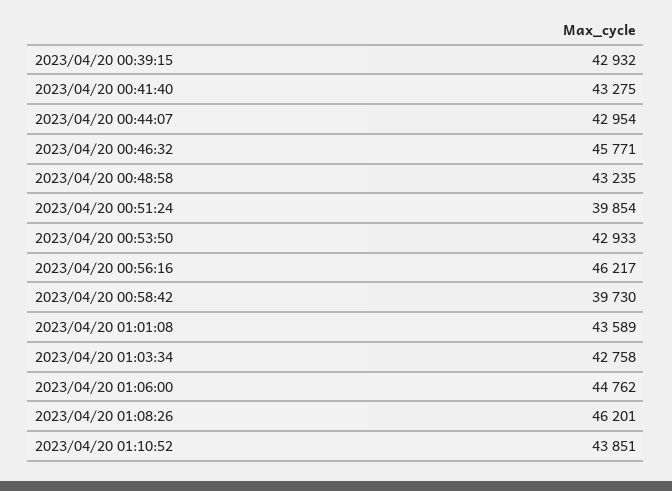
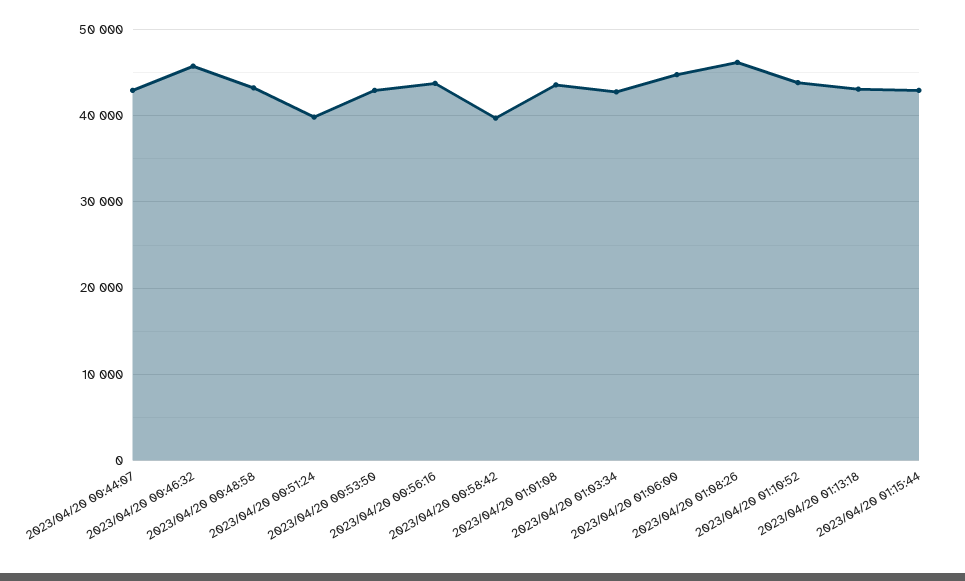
2023/04/20 00:39:15: 42932 -> none
2023/04/20 00:41:40: 43275 -> none
2023/04/20 00:56:16: 46217 -> 44000
2023/04/20 01:13:18: none -> 43000
2023/04/20 01:15:44: none -> 43000

